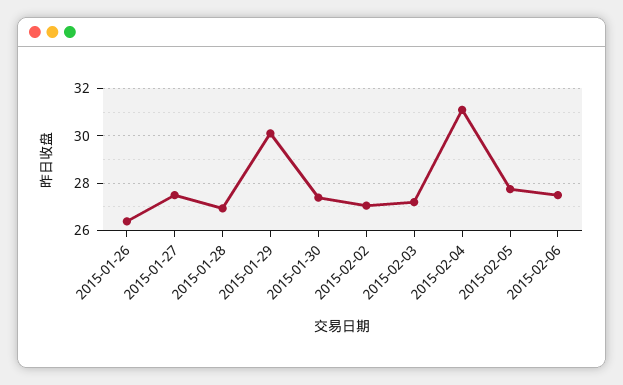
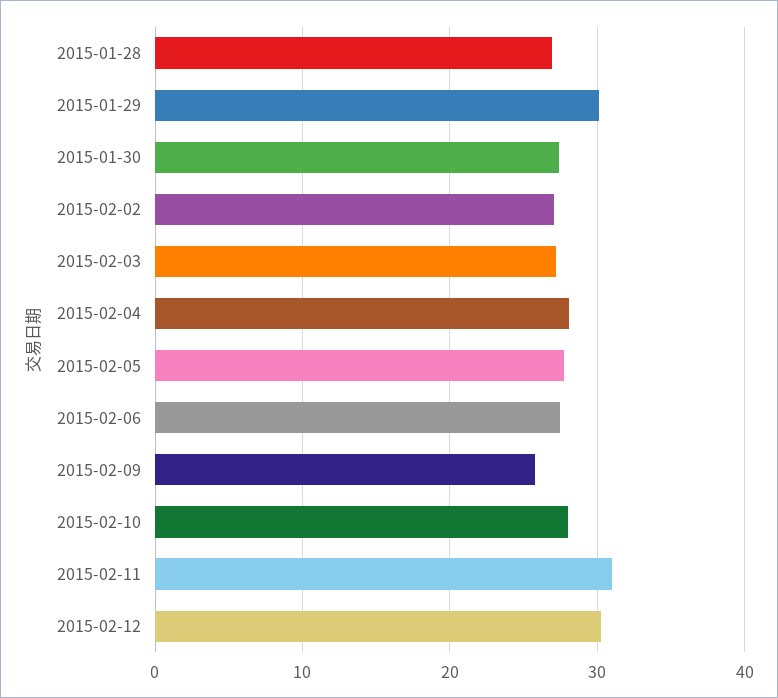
2015-01-26: 26.5 -> none
2015-01-27: 27.5 -> none
2015-02-04: 31 -> 28
2015-02-09: none -> 26
2015-02-10: none -> 28
2015-02-11: none -> 31
2015-02-12: none -> 30

